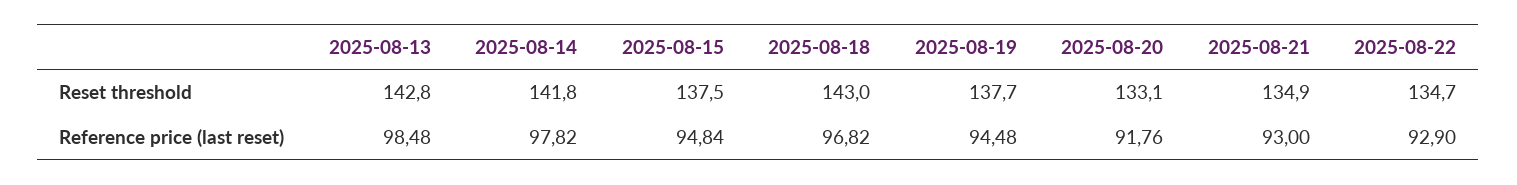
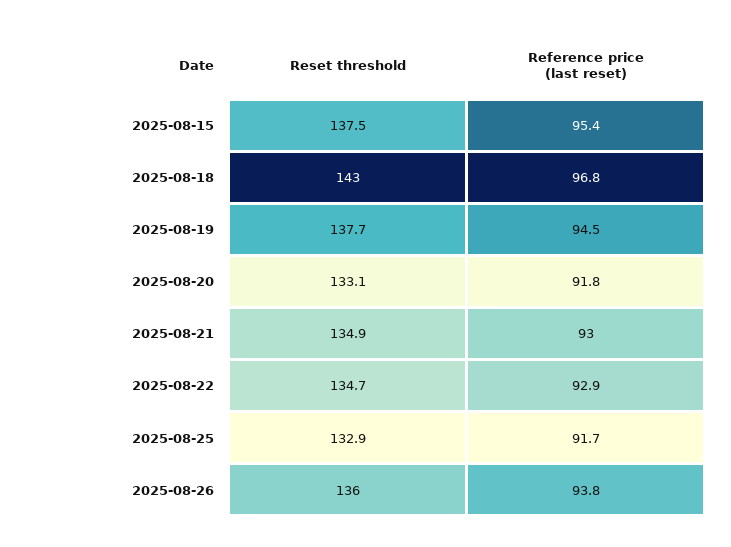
2025-08-13, Reset threshold: 142.8 -> none
2025-08-14, Reset threshold: 141.8 -> none
2025-08-13, Reference price (last reset): 98.48 -> none
2025-08-14, Reference price (last reset): 97.82 -> none
2025-08-15, Reference price (last reset): 94.84 -> 95.4
2025-08-25, Reset threshold: none -> 132.9
2025-08-25, Reference price (last reset): none -> 91.7
2025-08-26, Reset threshold: none -> 136
2025-08-26, Reference price (last reset): none -> 93.8

